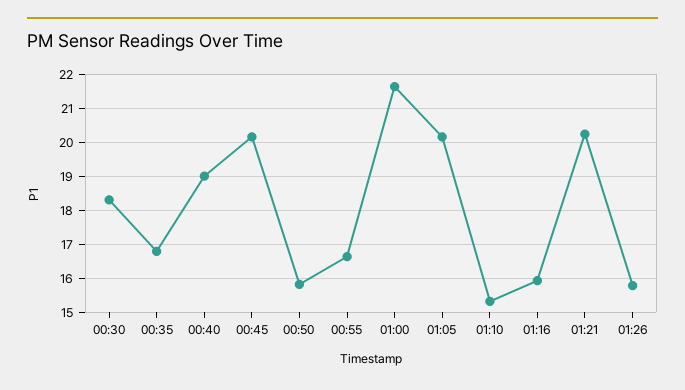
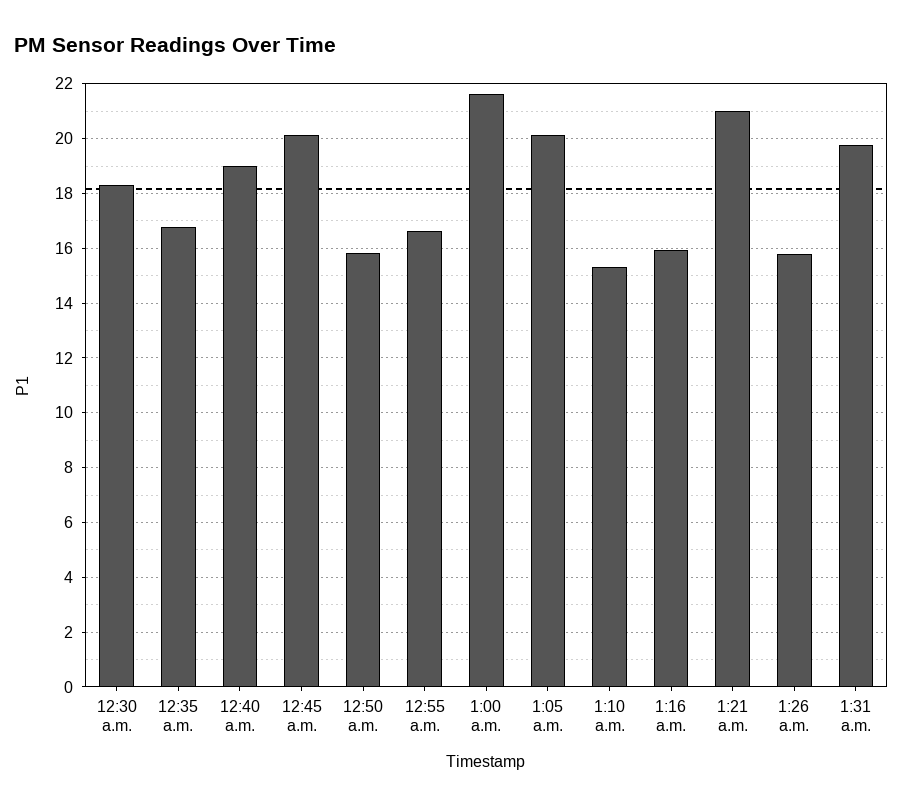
01:21: 20.2 -> 21
1:31 a.m.: none -> 19.75

